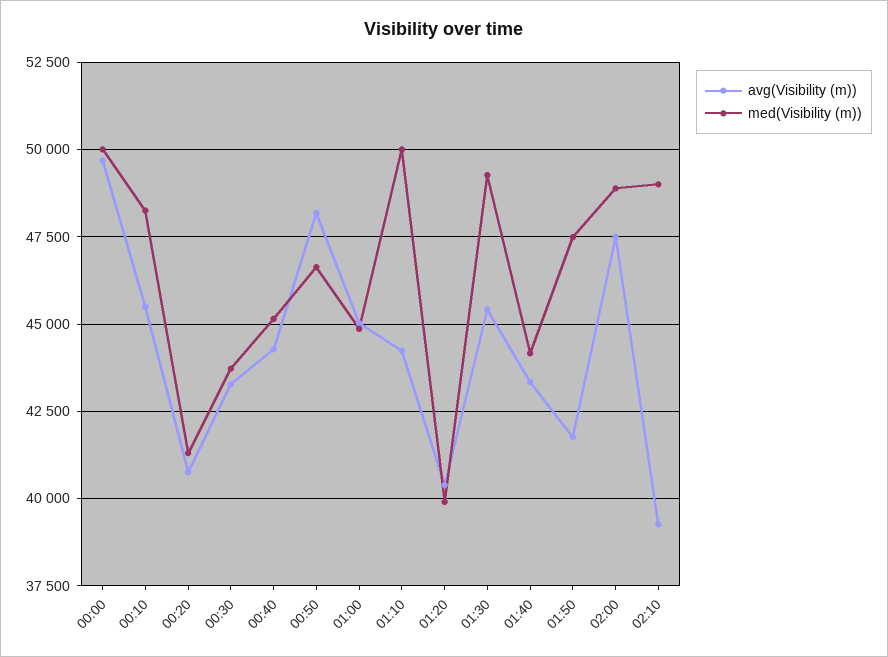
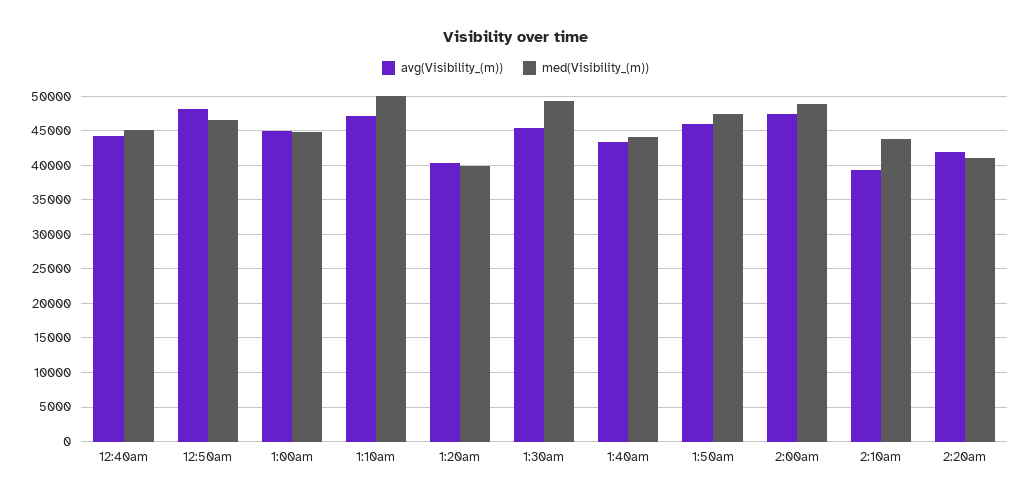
avg(Visibility (m)), 00:00: 49750 -> none
med(Visibility (m)), 00:00: 50000 -> none
avg(Visibility (m)), 00:10: 45500 -> none
med(Visibility (m)), 00:10: 48250 -> none
avg(Visibility (m)), 00:20: 40750 -> none
med(Visibility (m)), 00:20: 41250 -> none
avg(Visibility (m)), 00:30: 43250 -> none
med(Visibility (m)), 00:30: 43750 -> none
avg(Visibility (m)), 01:10: 44250 -> 47000
avg(Visibility (m)), 01:50: 41750 -> 46000
med(Visibility (m)), 02:10: 49000 -> 44000
avg(Visibility (m)), 2:20am: none -> 42000
med(Visibility (m)), 2:20am: none -> 41000

